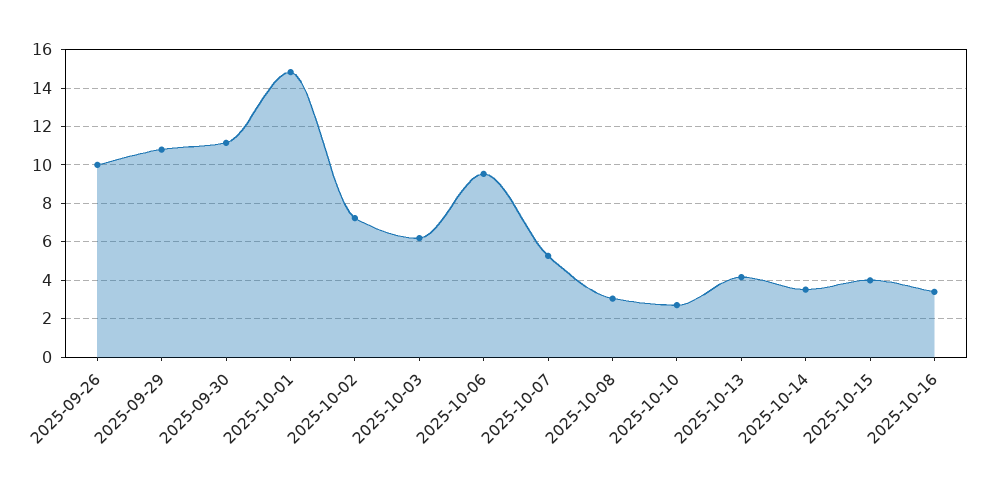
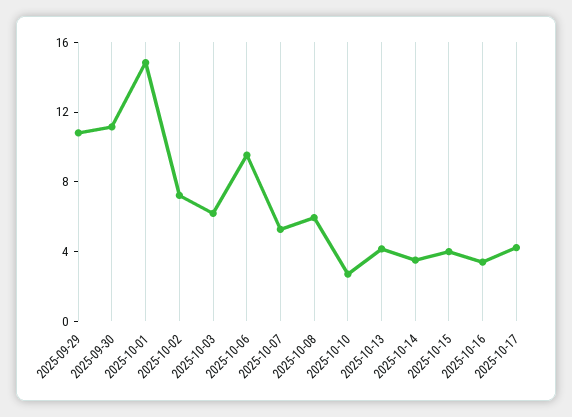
2025-09-26: 10 -> none
2025-10-08: 3 -> 6
2025-10-17: none -> 4

